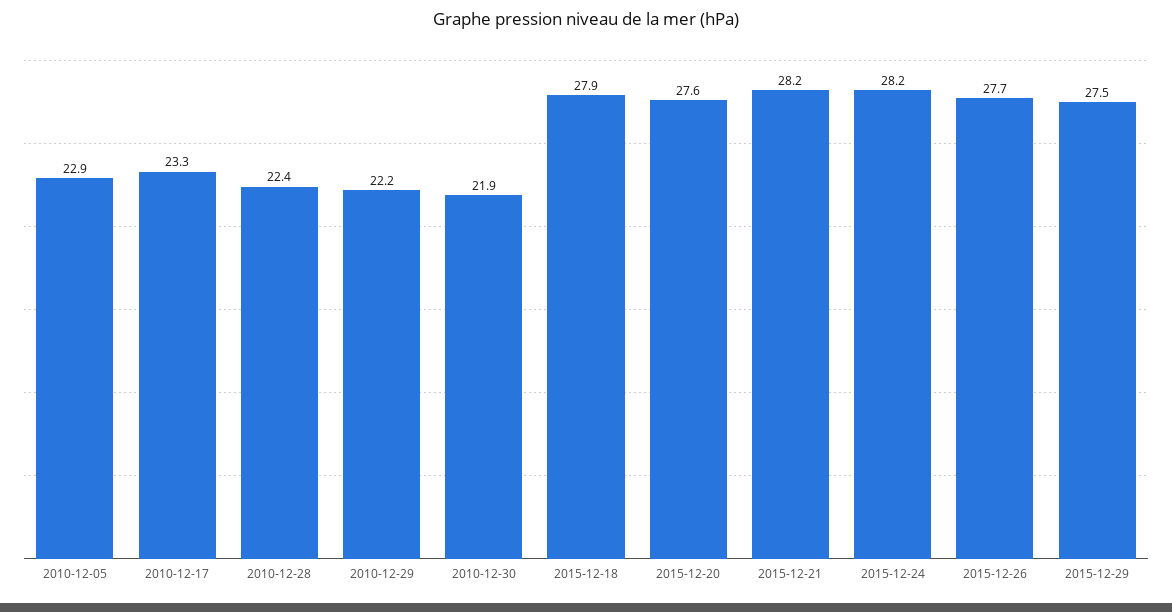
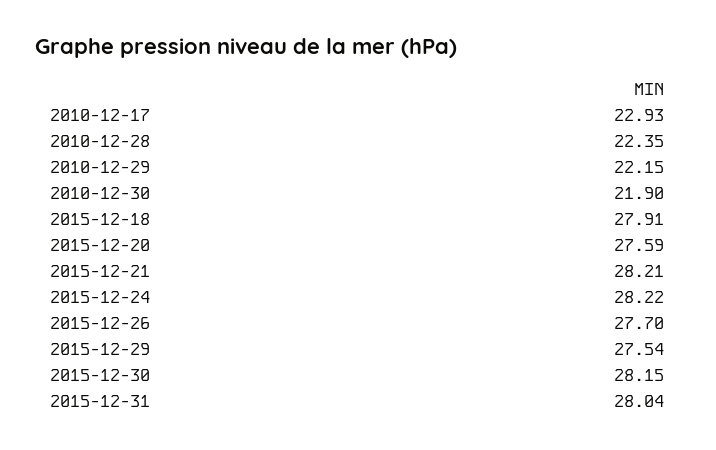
2010-12-05: 22.9 -> none
2010-12-17: 23.3 -> 22.93
2015-12-30: none -> 28.15
2015-12-31: none -> 28.04

